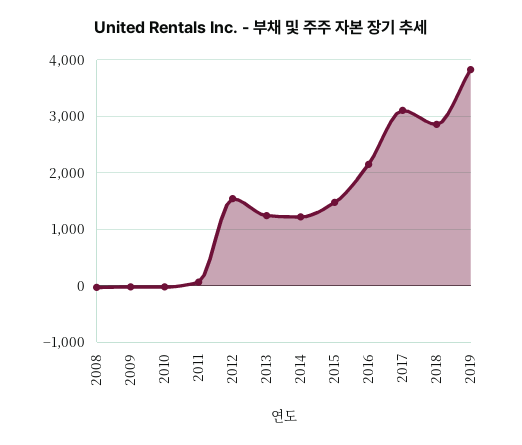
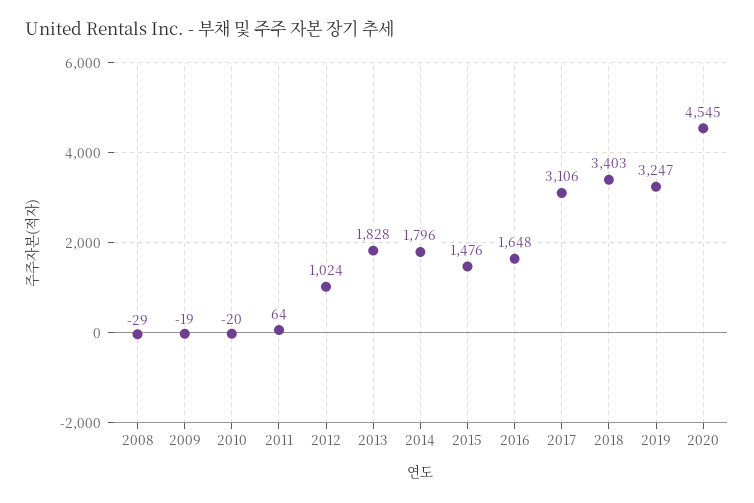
2012: 1600 -> 1024
2013: 1200 -> 1828
2014: 1200 -> 1796
2016: 2200 -> 1648
2018: 2800 -> 3403
2019: 3800 -> 3247
2020: none -> 4545

